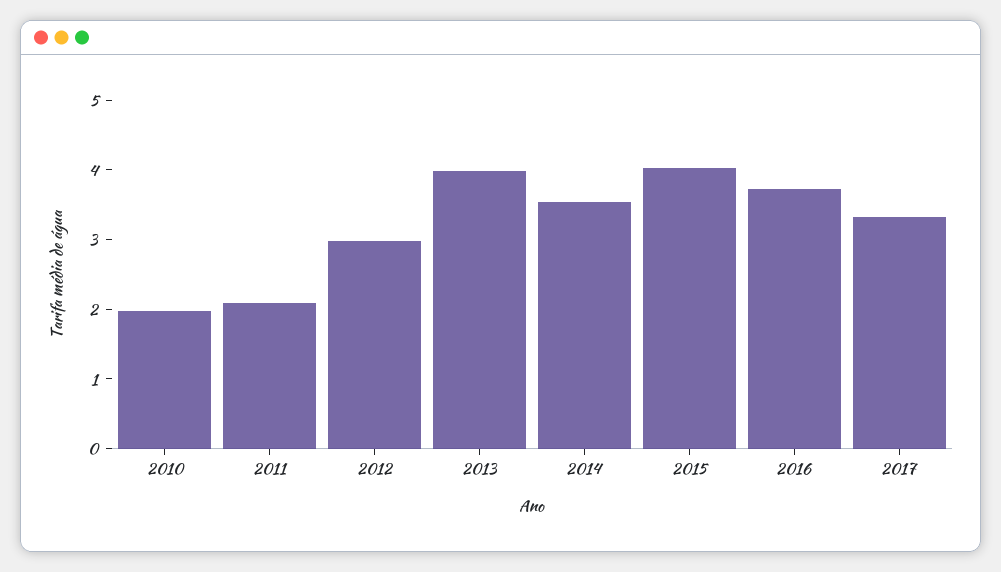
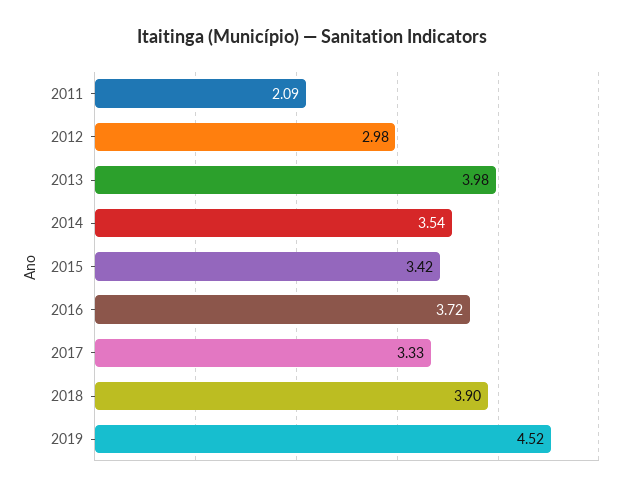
2010: 2 -> none
2015: 4 -> 3.42
2018: none -> 3.9
2019: none -> 4.52

